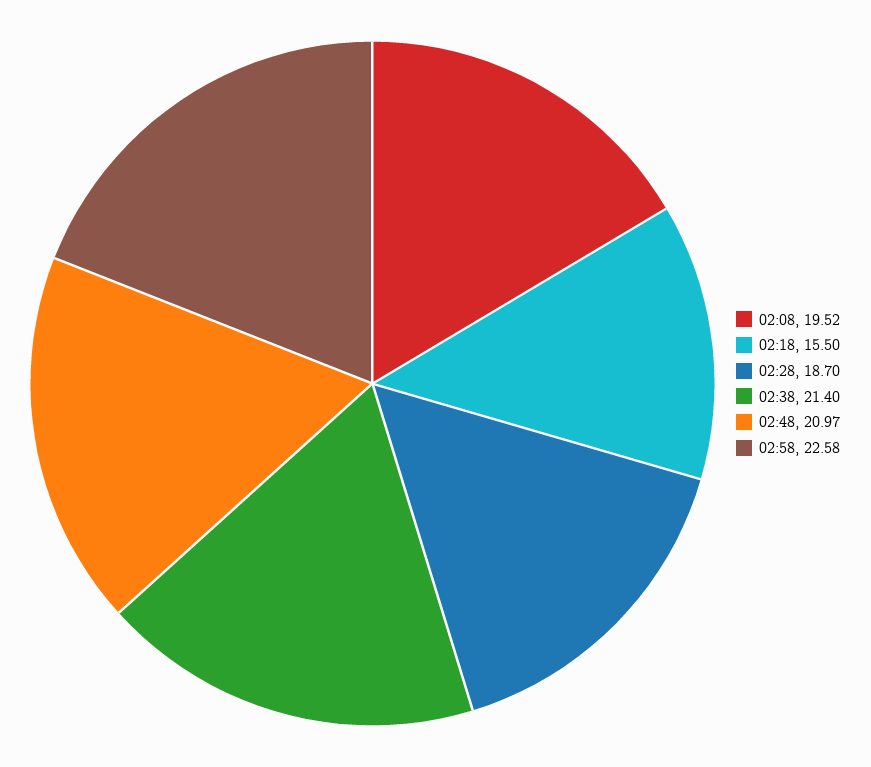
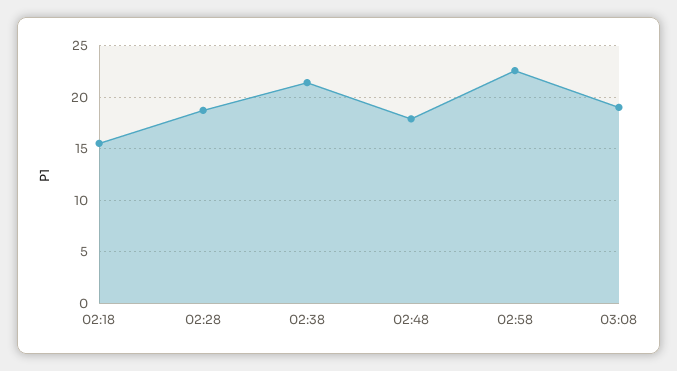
02:08: 19.52 -> none
02:48: 20.97 -> 18
03:08: none -> 19

